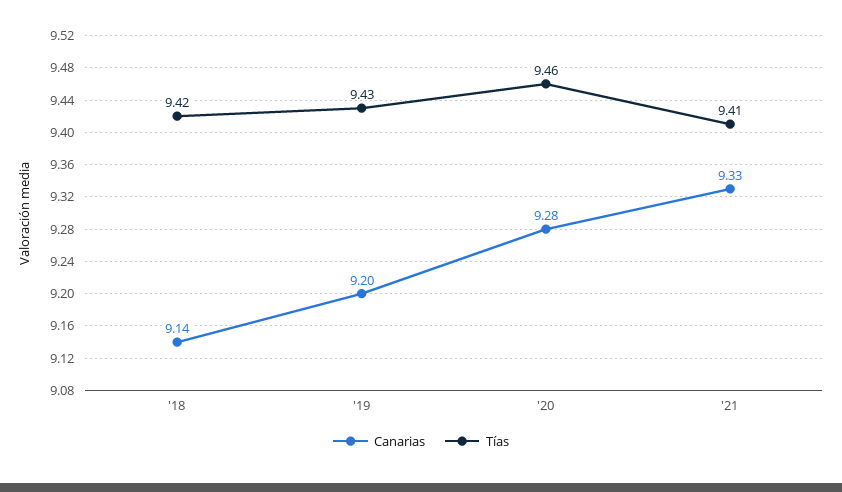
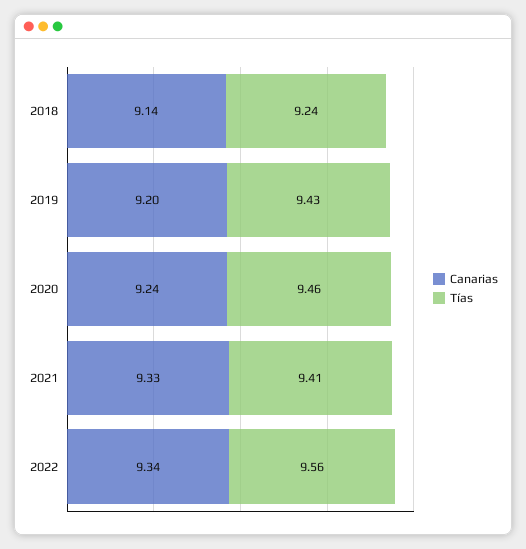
Tías, '18: 9.42 -> 9.24
Canarias, '20: 9.28 -> 9.24
Canarias, 2022: none -> 9.34
Tías, 2022: none -> 9.56

